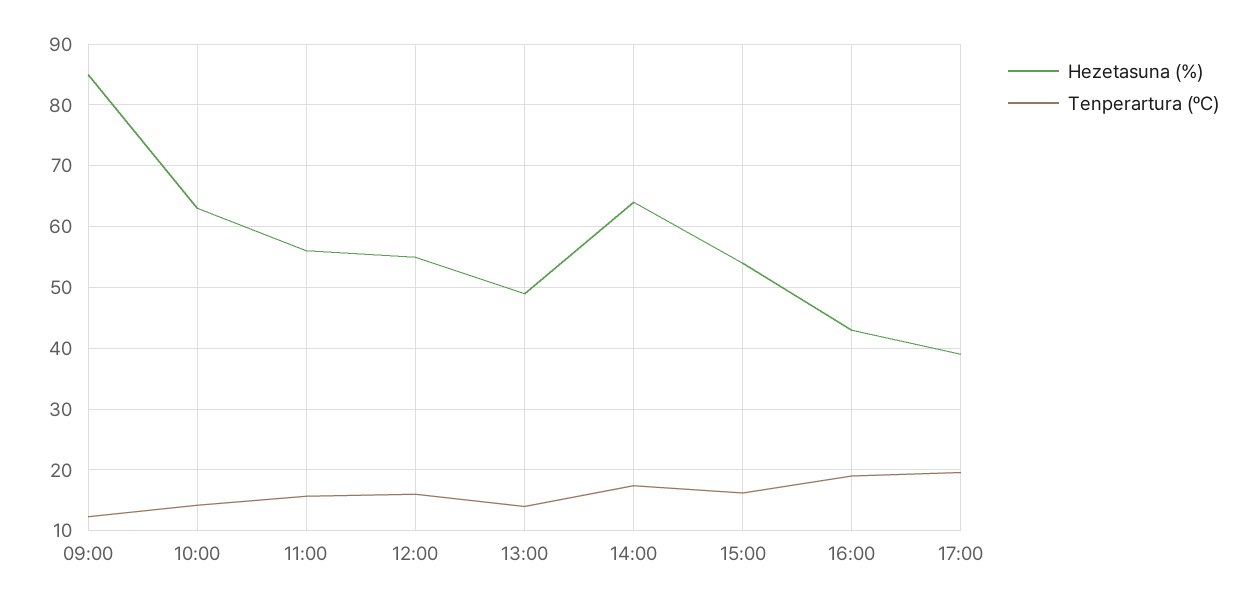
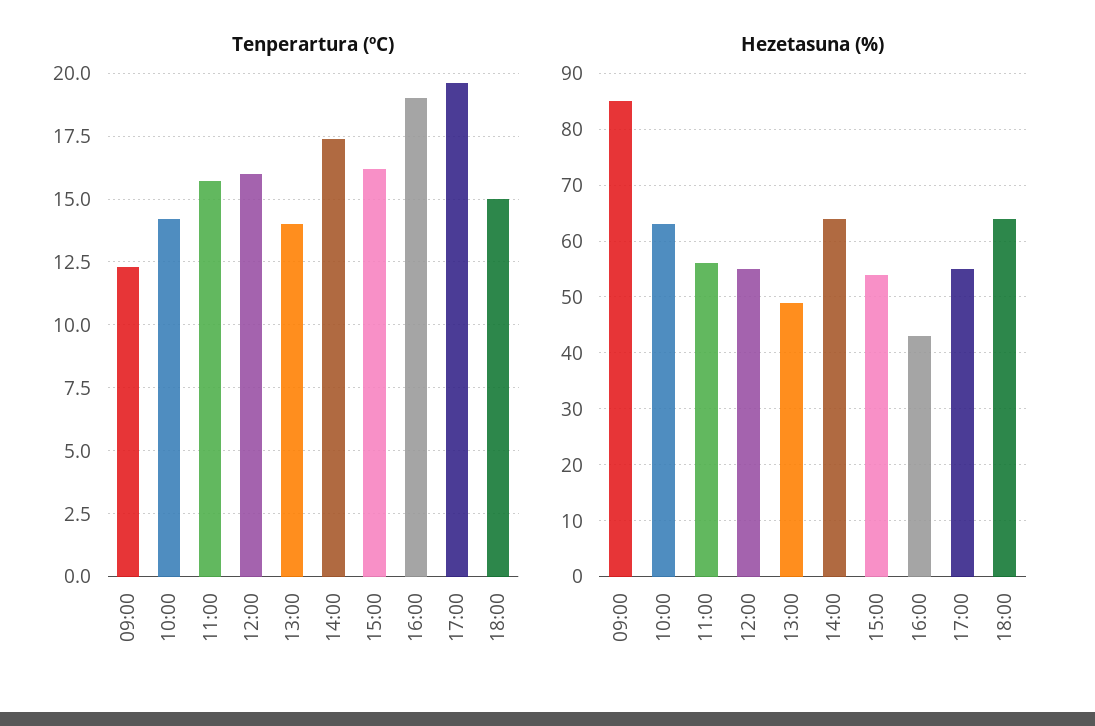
Hezetasuna (%), 17:00: 39 -> 55
Tenperartura (ºC), 18:00: none -> 15
Hezetasuna (%), 18:00: none -> 65

